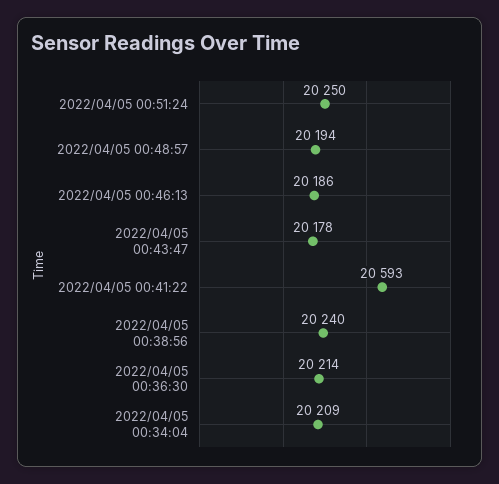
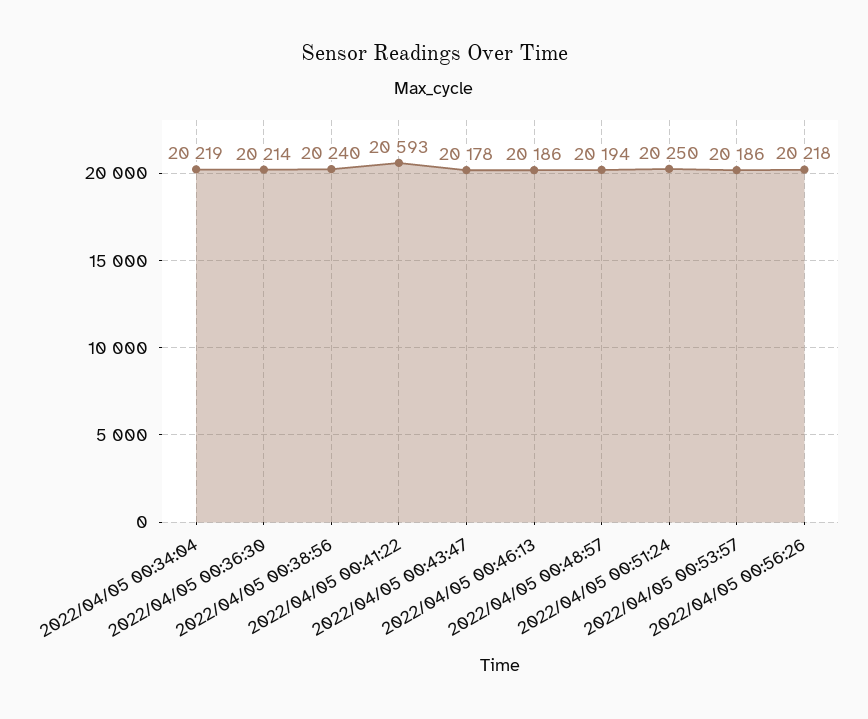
2022/04/05 00:34:04: 20209 -> 20219
2022/04/05 00:53:57: none -> 20186
2022/04/05 00:56:26: none -> 20218

